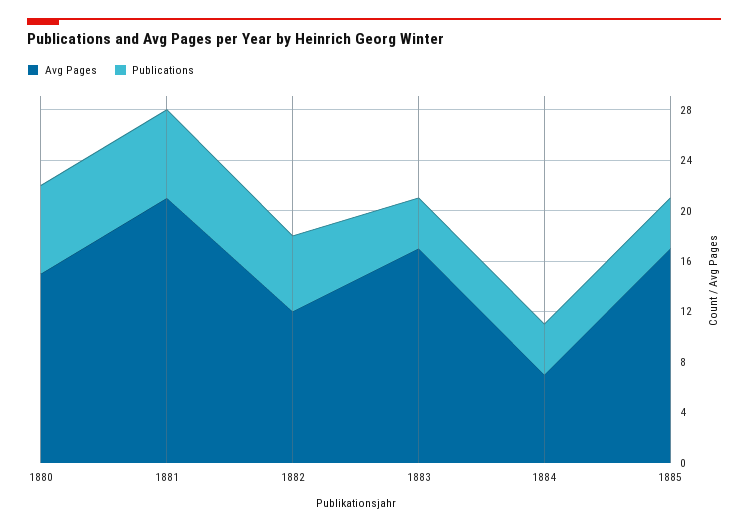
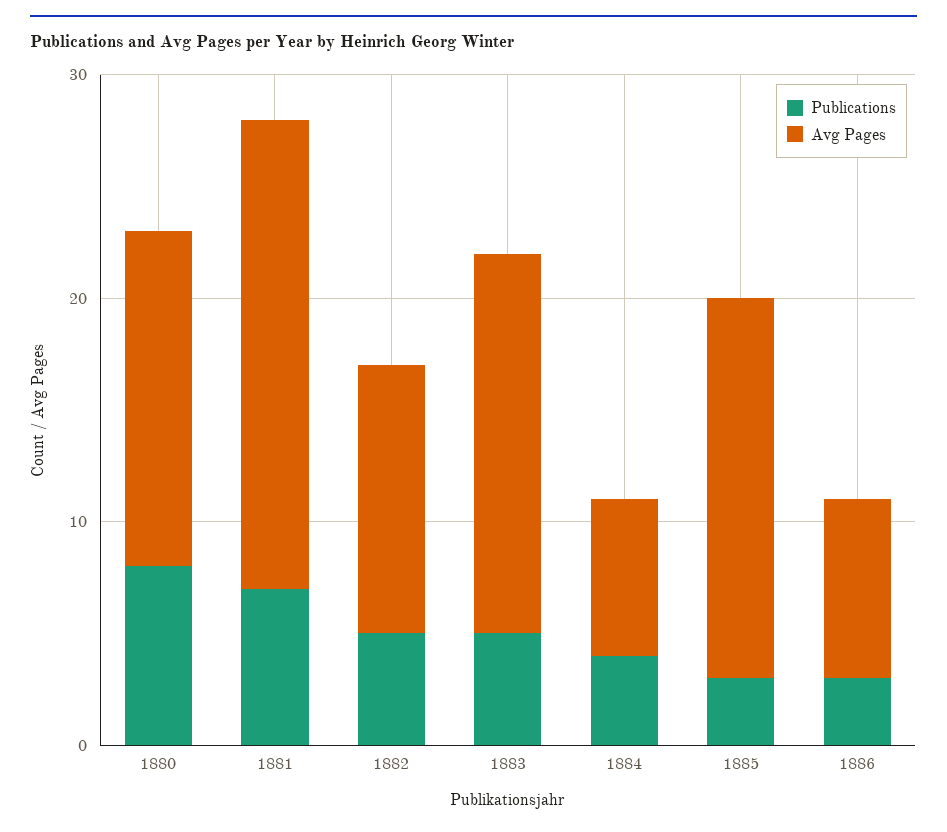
Publications, 1880: 7 -> 8
Publications, 1882: 6 -> 5
Publications, 1883: 4 -> 5
Publications, 1885: 4 -> 3
Publications, 1886: none -> 3
Avg Pages, 1886: none -> 8

